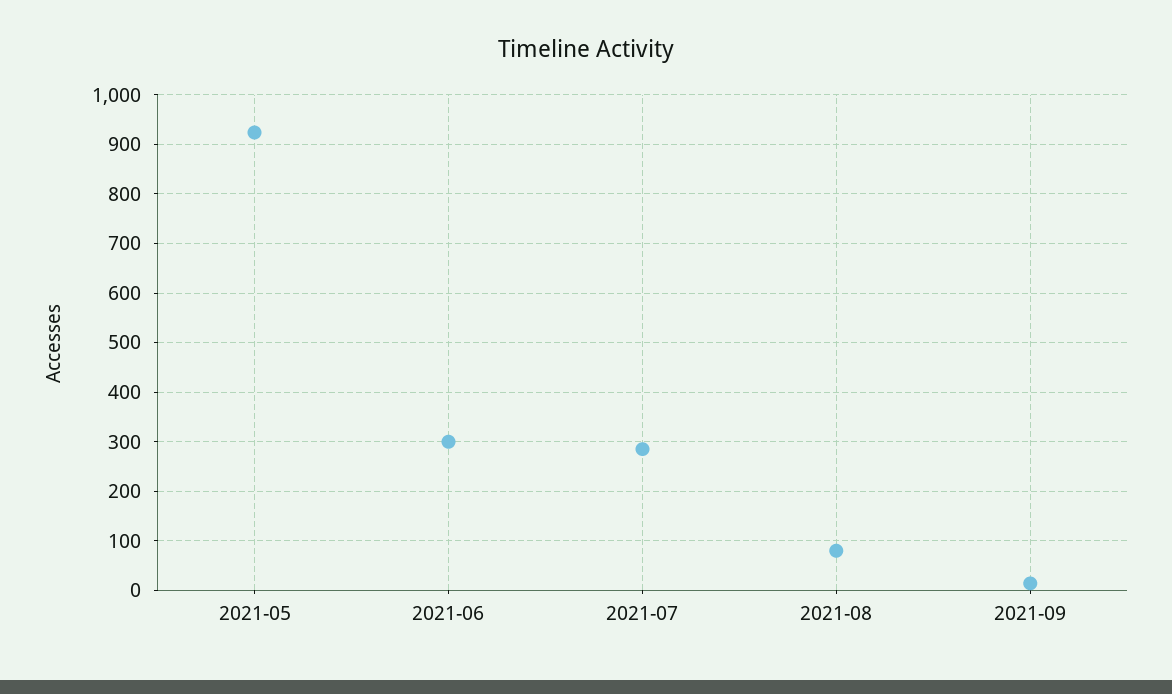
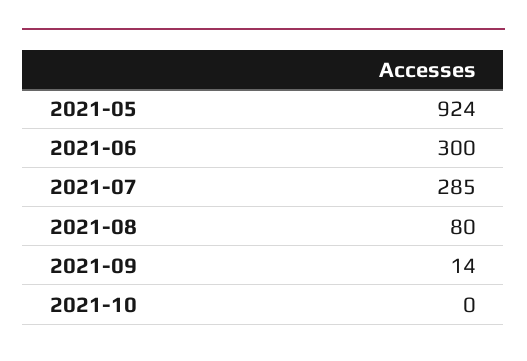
2021-10: none -> 0

